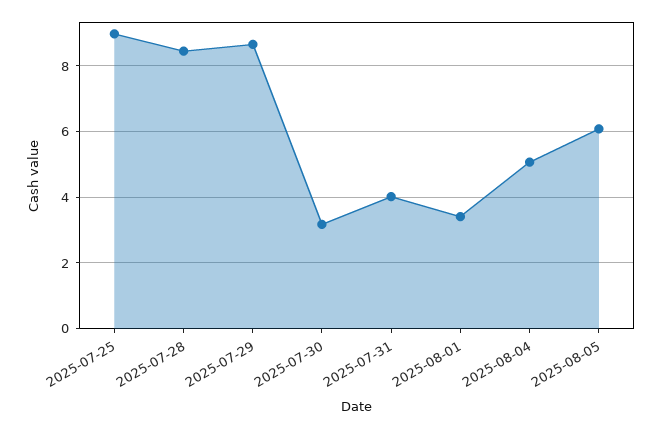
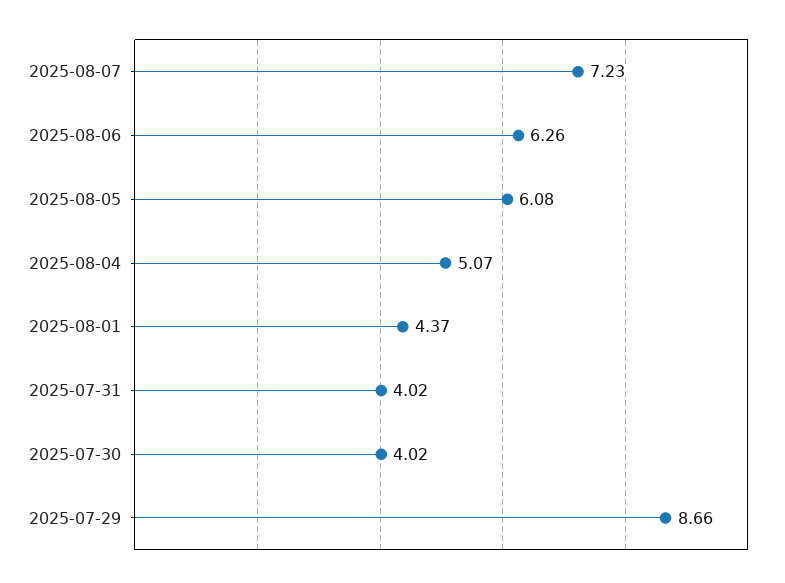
2025-07-25: 9 -> none
2025-07-28: 8.4 -> none
2025-07-30: 3.2 -> 4.02
2025-08-01: 3.4 -> 4.37
2025-08-07: none -> 7.23
2025-08-06: none -> 6.26

